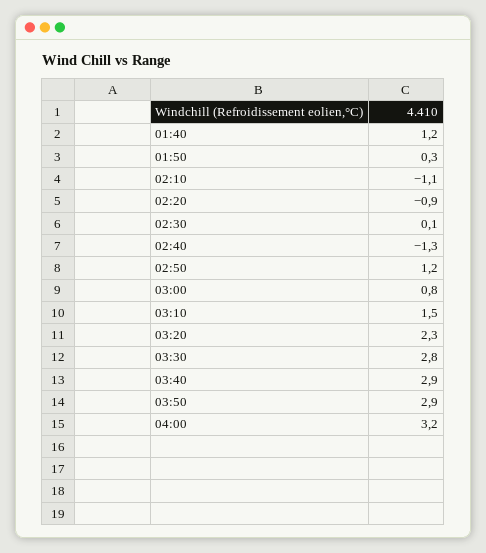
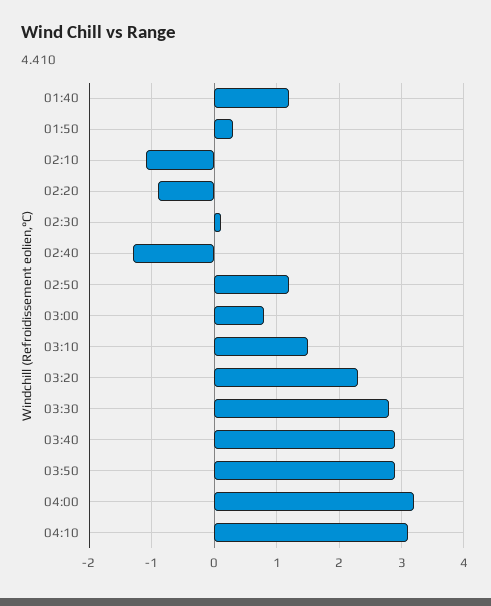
04:10: none -> 3.1

